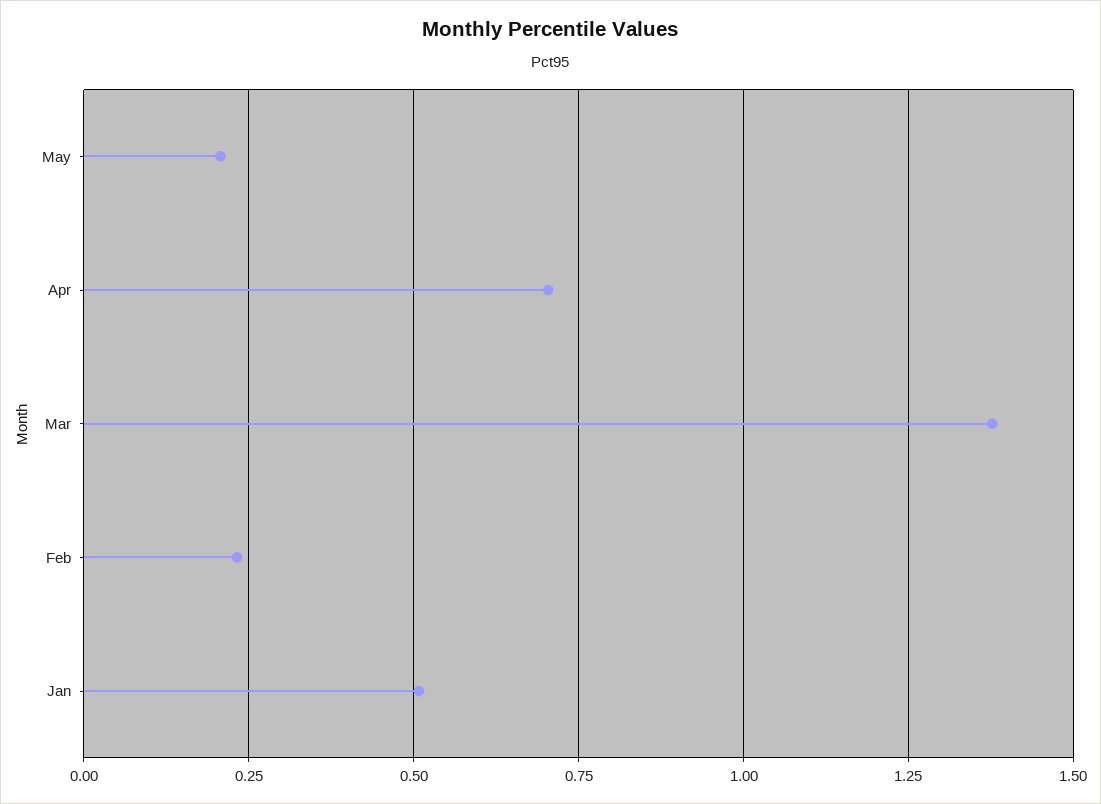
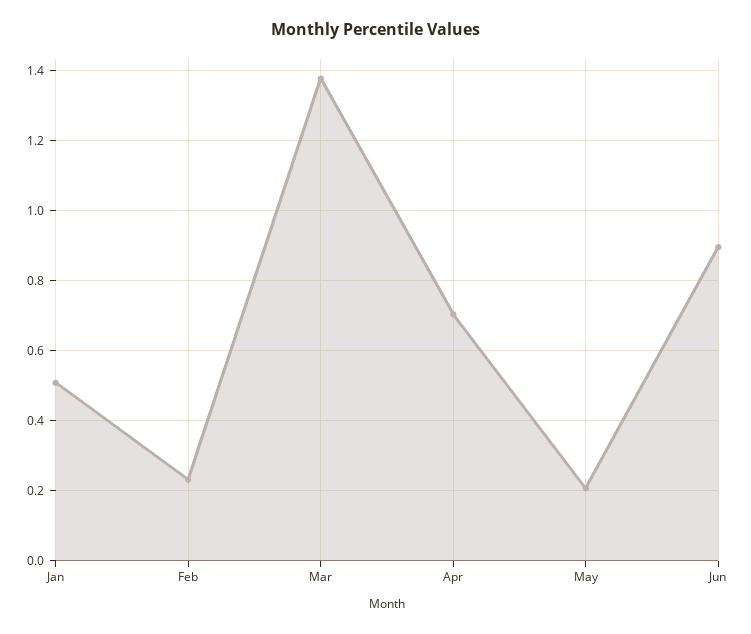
Jun: none -> 0.9

